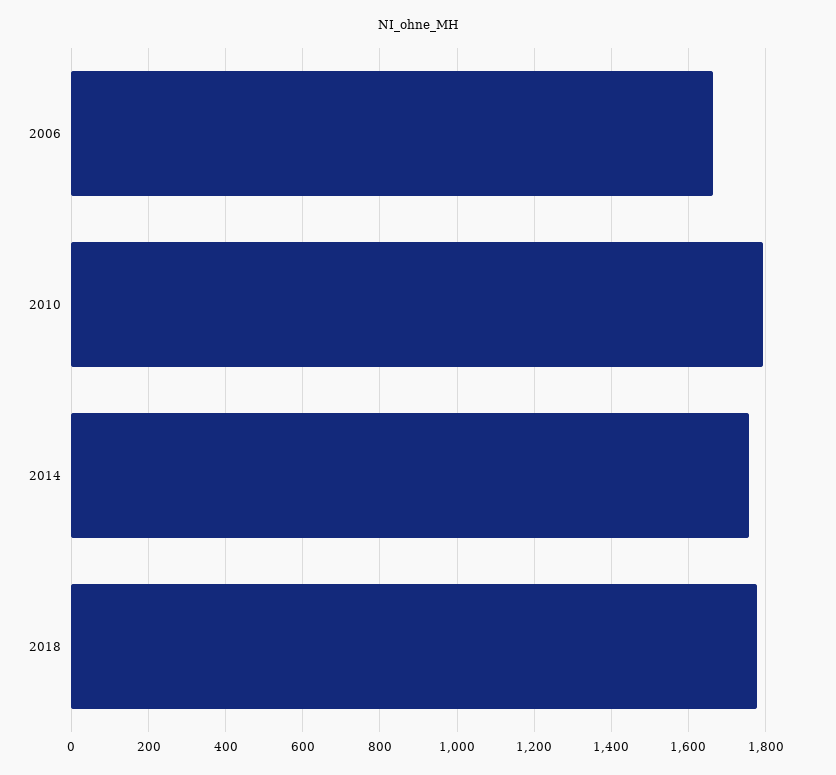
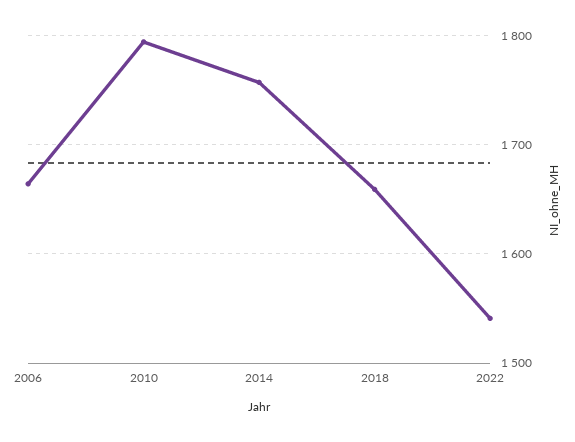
2018: 1780 -> 1660
2022: none -> 1540

